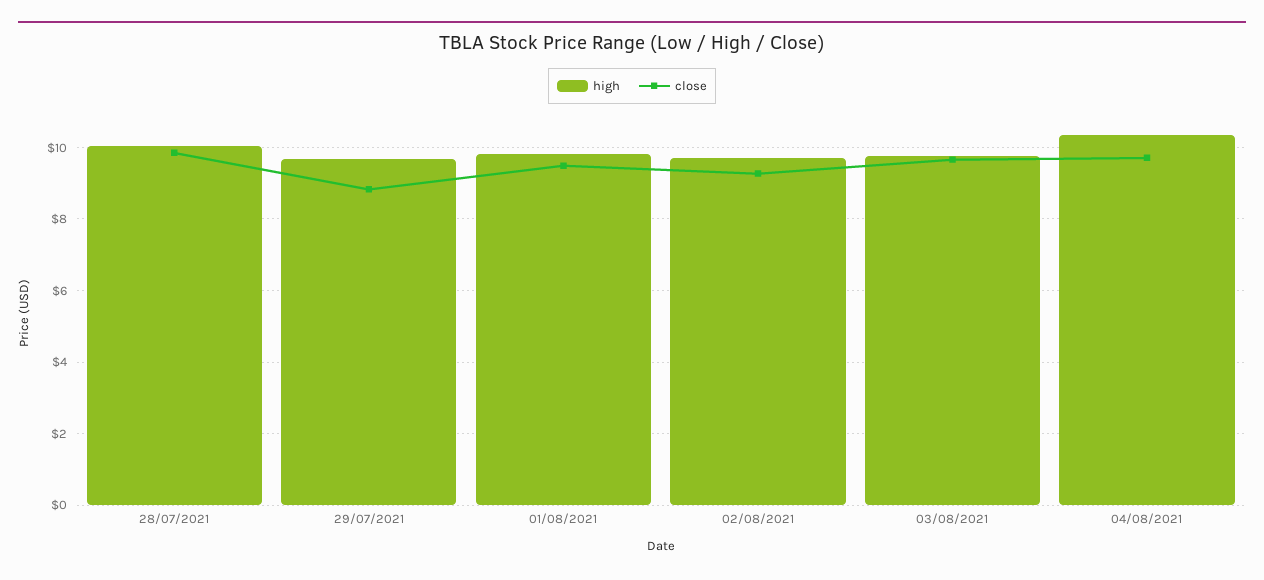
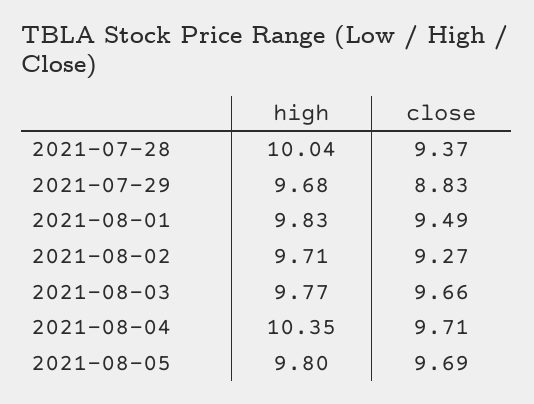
close, 28/07/2021: 9.8 -> 9.37
high, 2021-08-05: none -> 9.8
close, 2021-08-05: none -> 9.69

